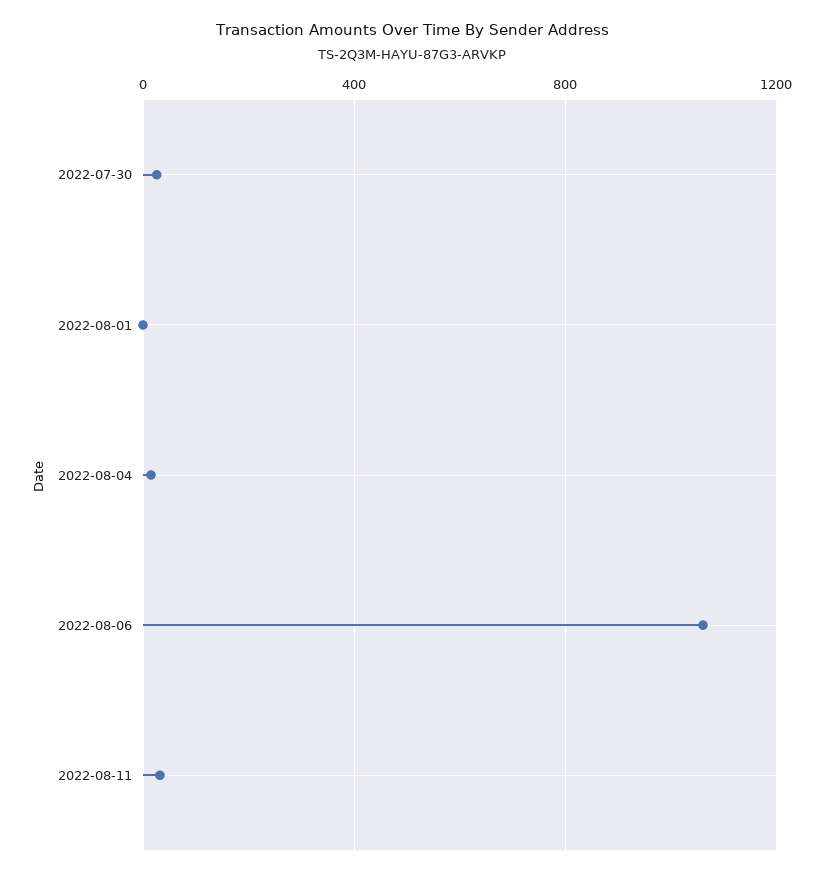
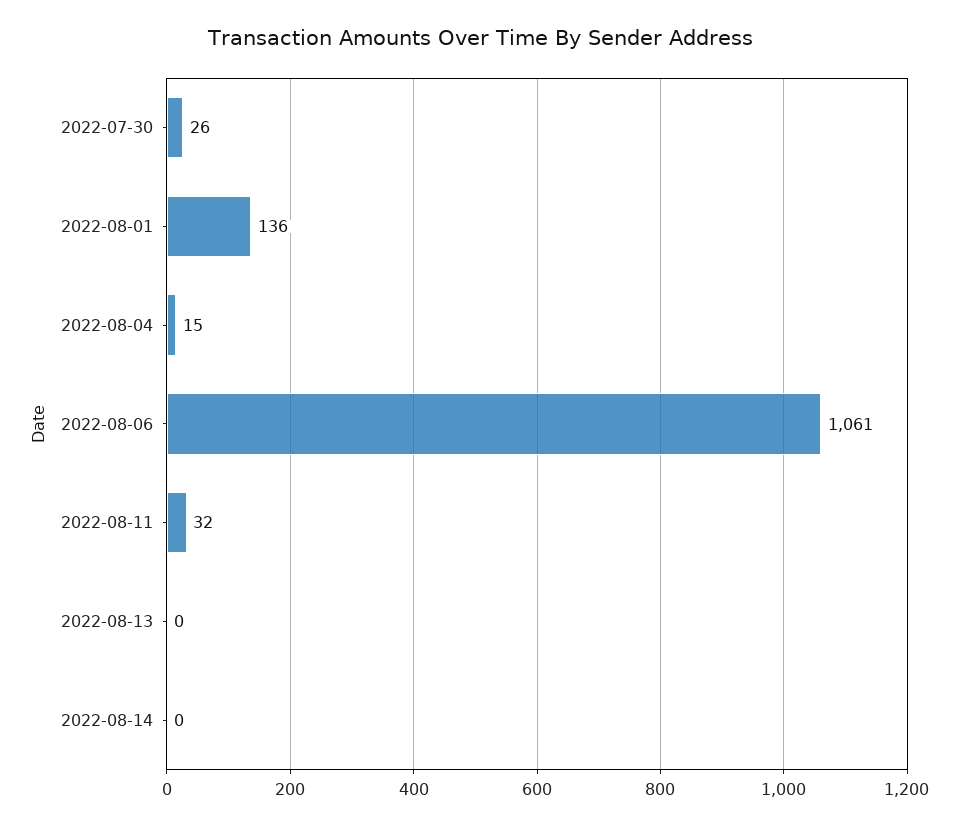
2022-08-01: 0 -> 136
2022-08-13: none -> 0
2022-08-14: none -> 0

